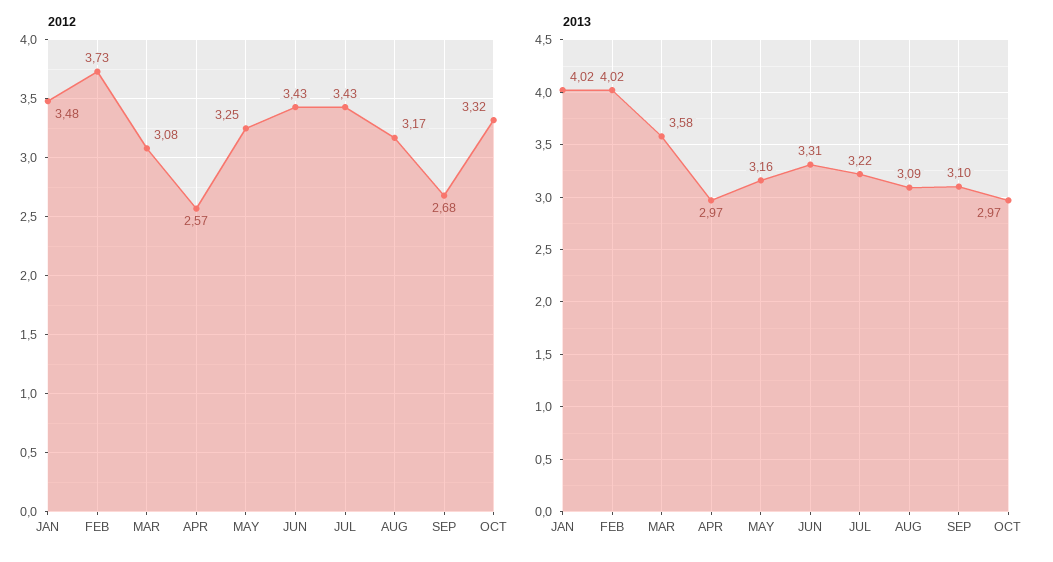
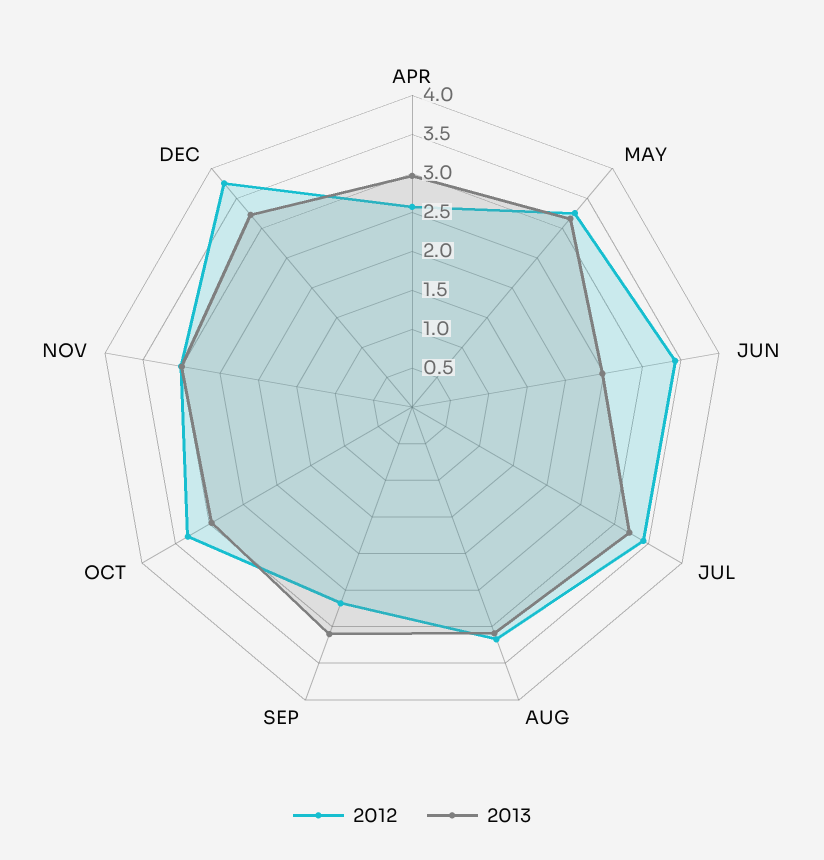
2012, JAN: 3.48 -> none
2012, FEB: 3.73 -> none
2012, MAR: 3.08 -> none
2013, JAN: 4.02 -> none
2013, FEB: 4.02 -> none
2013, MAR: 3.58 -> none
2013, JUN: 3.31 -> 2.5
2012, NOV: none -> 3
2013, NOV: none -> 3
2012, DEC: none -> 3.75
2013, DEC: none -> 3.25

